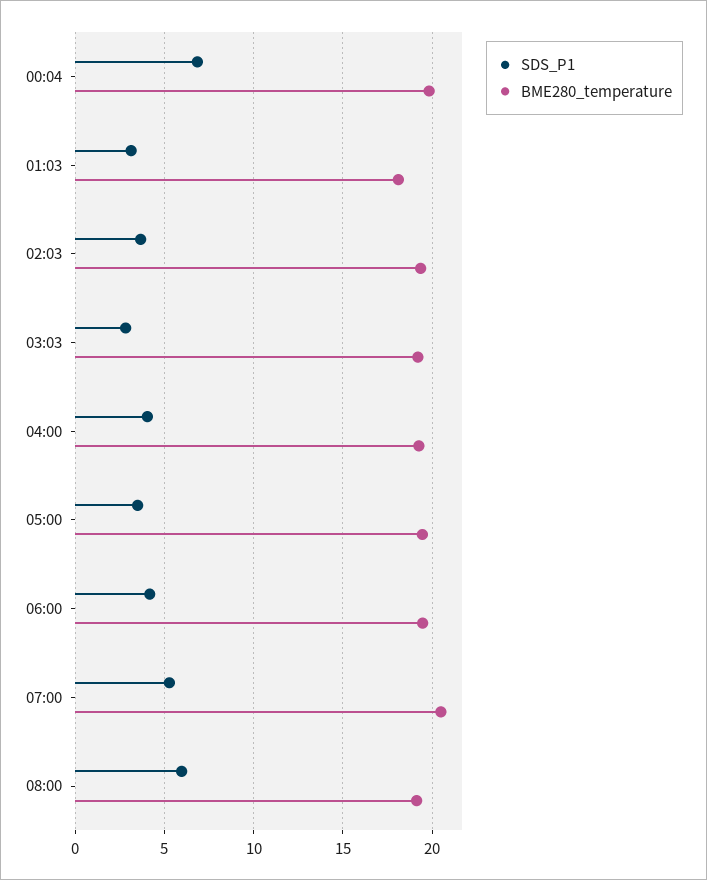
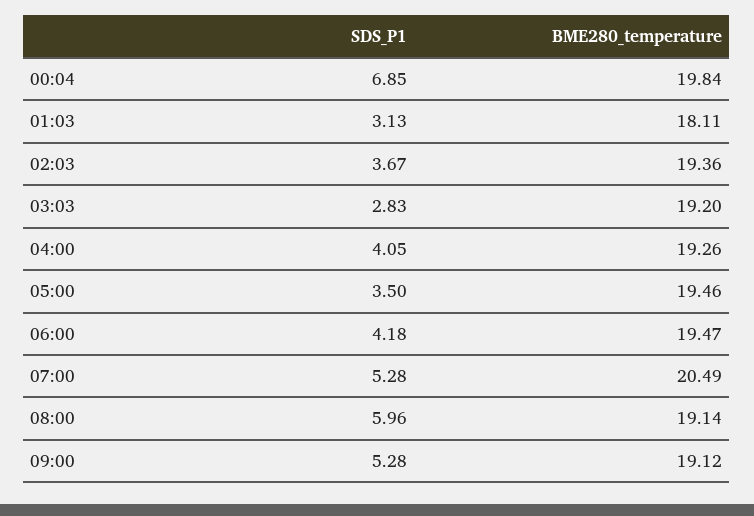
SDS_P1, 09:00: none -> 5.28
BME280_temperature, 09:00: none -> 19.12

